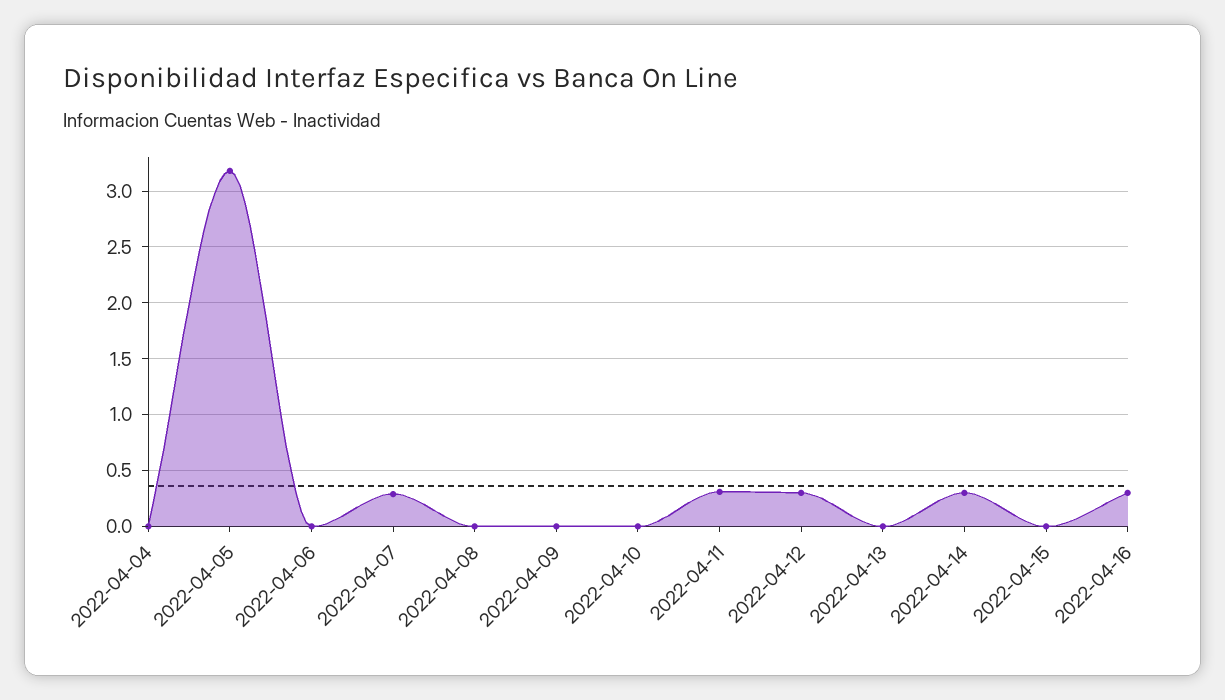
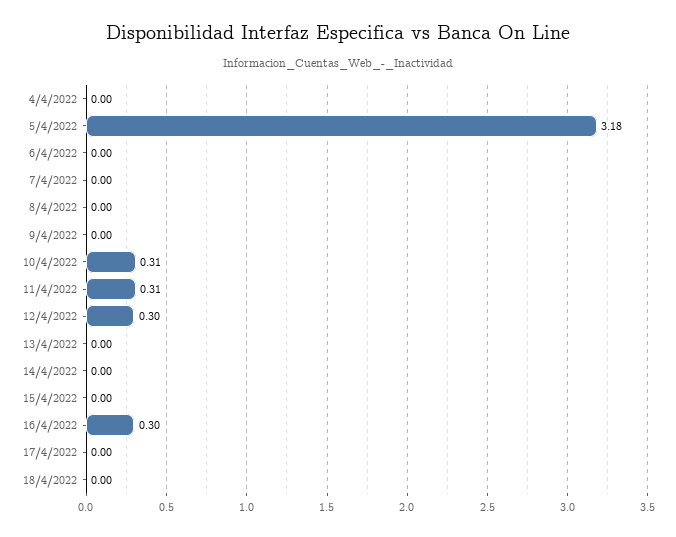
2022-04-07: 0.3 -> 0
2022-04-10: 0 -> 0.31
2022-04-14: 0.3 -> 0
17/4/2022: none -> 0
18/4/2022: none -> 0

